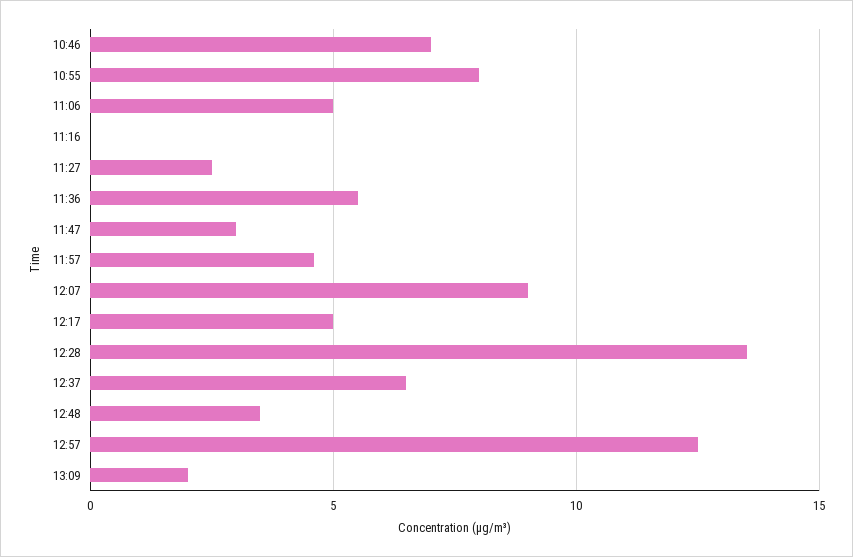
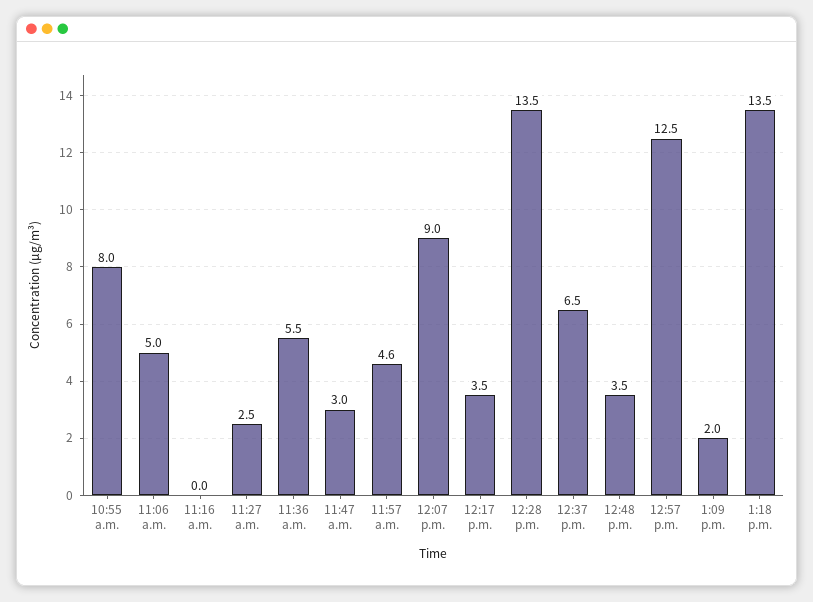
10:46: 7 -> none
12:17: 5 -> 3.5
1:18 p.m.: none -> 13.5

